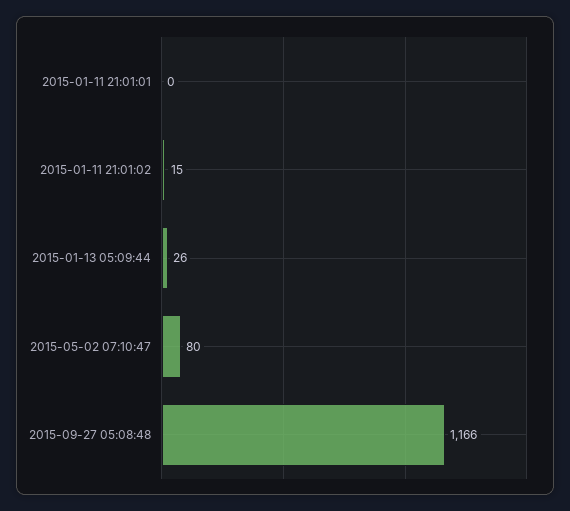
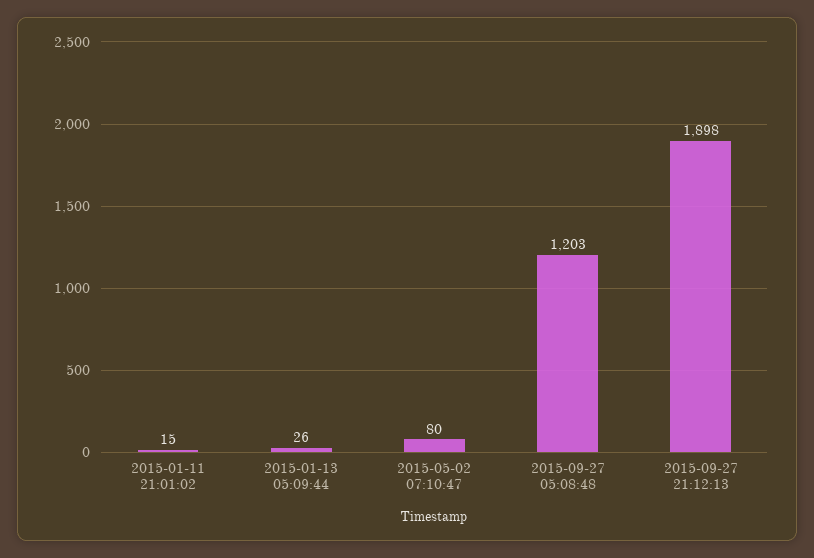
2015-01-11 21:01:01: 0 -> none
2015-09-27 05:08:48: 1166 -> 1203
2015-09-27 21:12:13: none -> 1898

